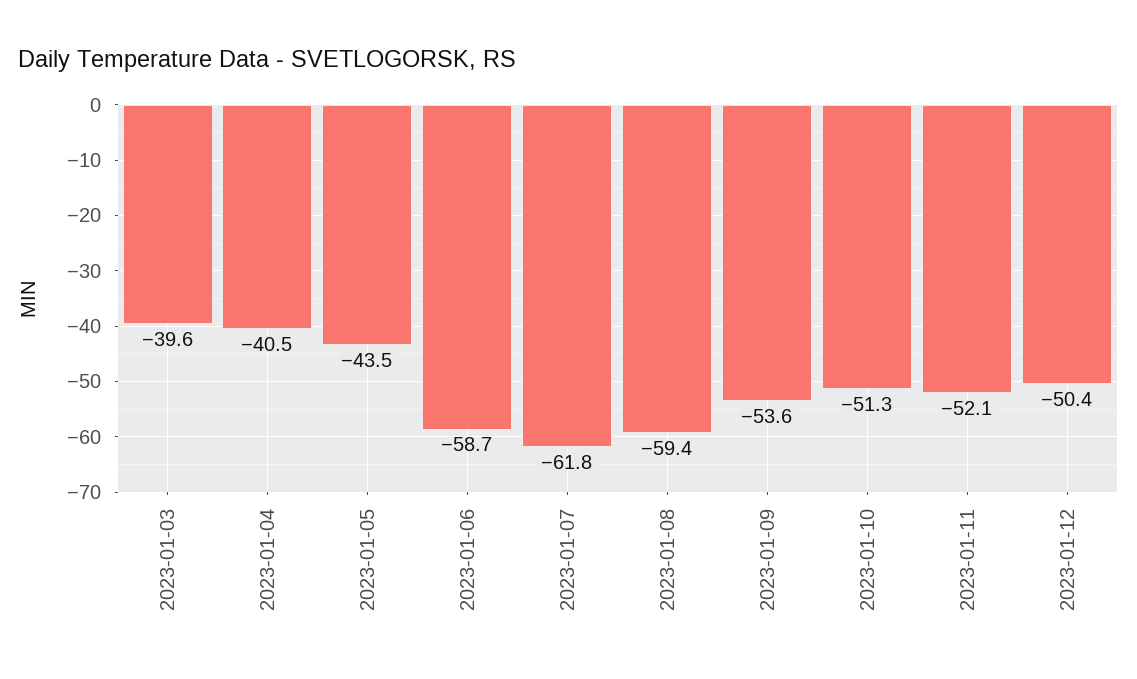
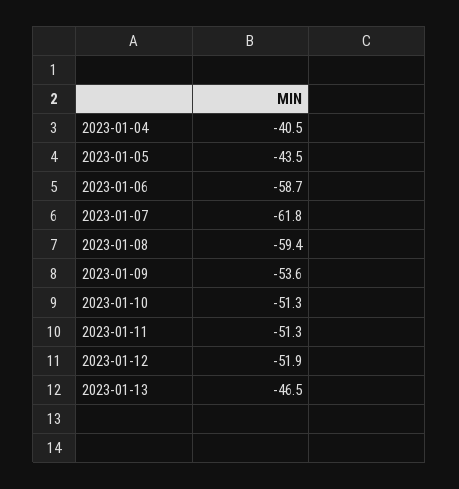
2023-01-03: -39.6 -> none
2023-01-11: -52.1 -> -51.3
2023-01-12: -50.4 -> -51.9
2023-01-13: none -> -46.5

